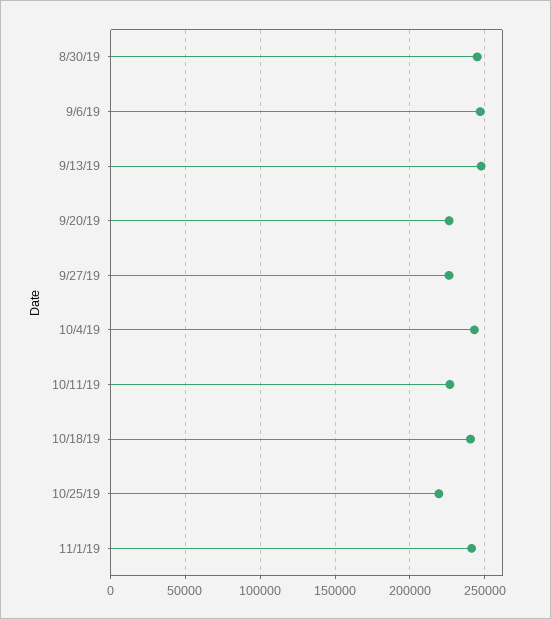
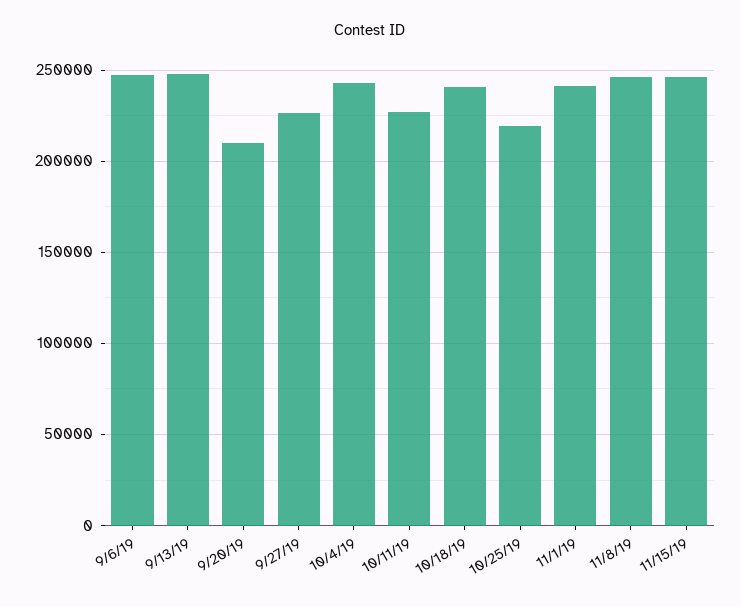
8/30/19: 245000 -> none
9/20/19: 225000 -> 210000
11/8/19: none -> 245000
11/15/19: none -> 245000

